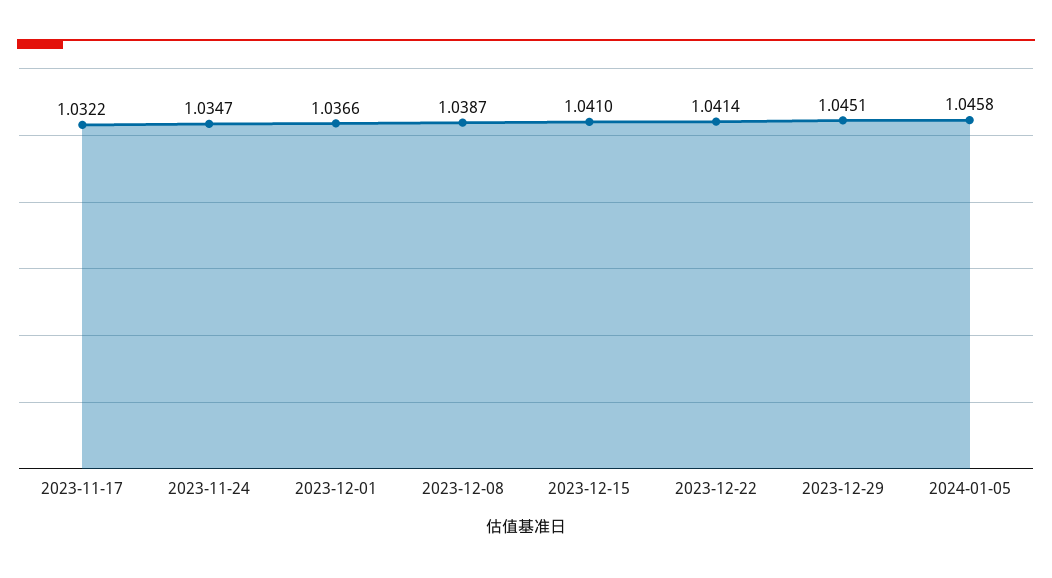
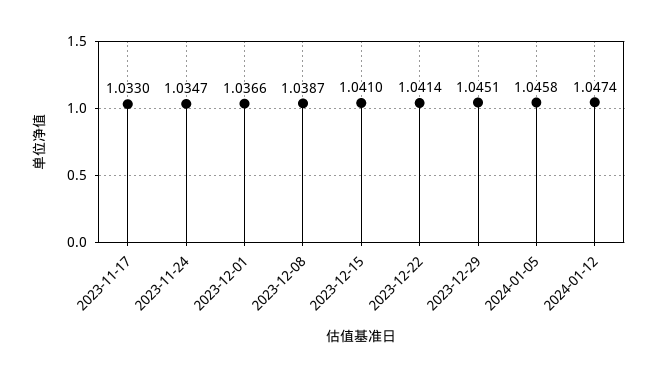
2023-11-17: 1.0322 -> 1.033
2024-01-12: none -> 1.0474

